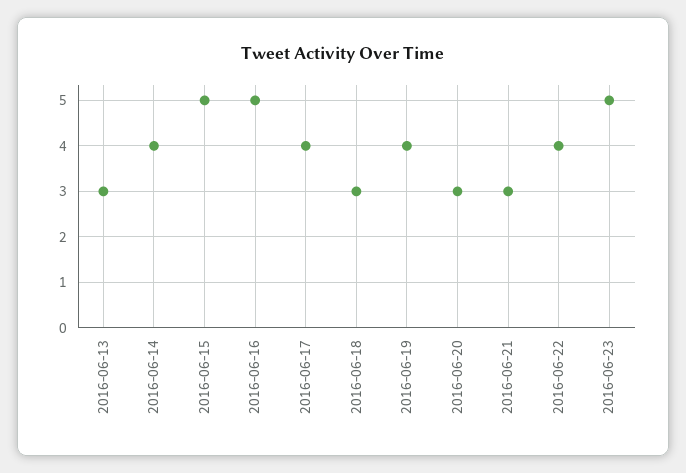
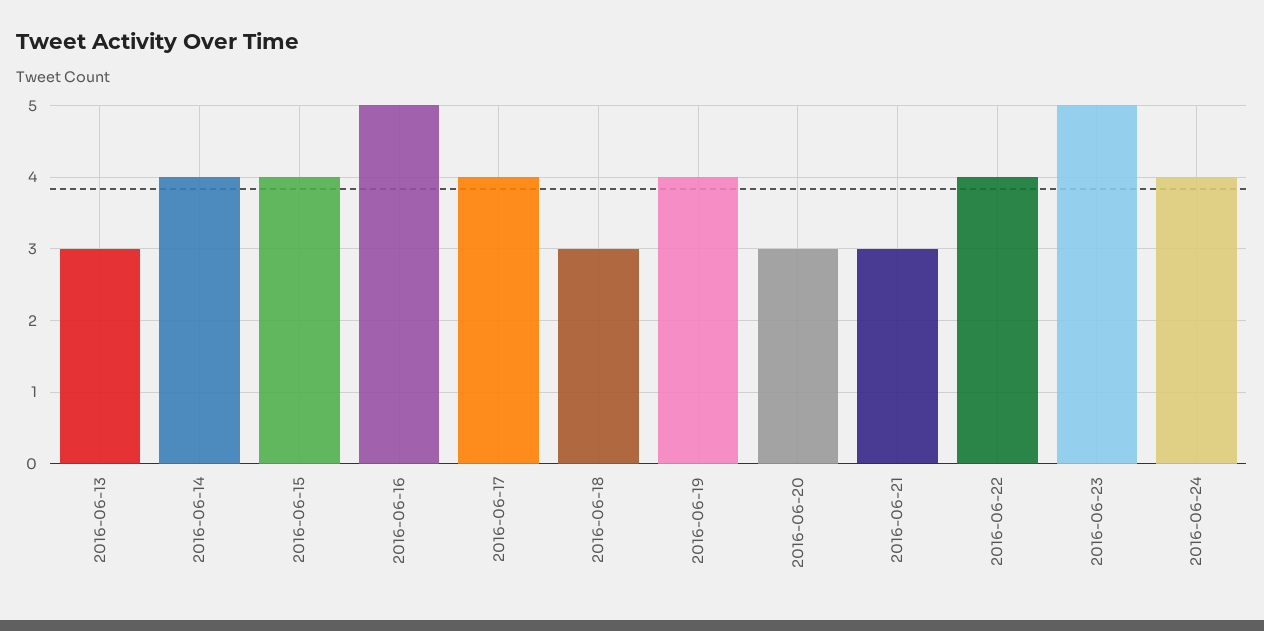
2016-06-15: 5 -> 4
2016-06-24: none -> 4

